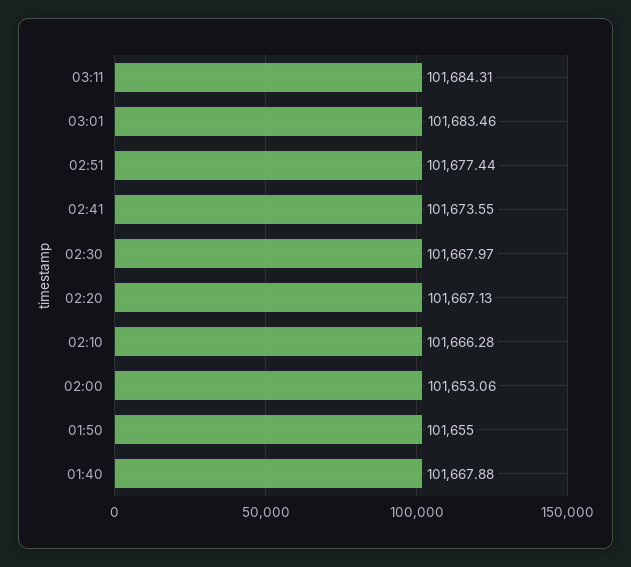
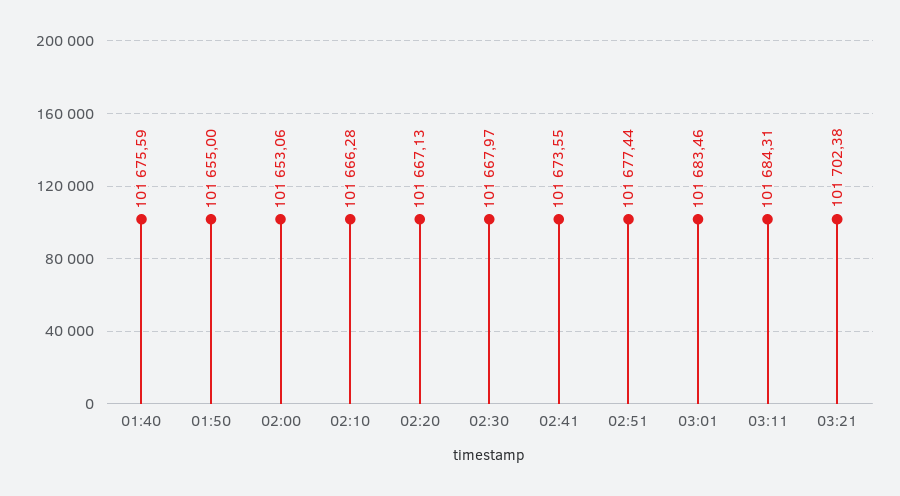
01:40: 101667.88 -> 101675.59
03:21: none -> 101702.38

